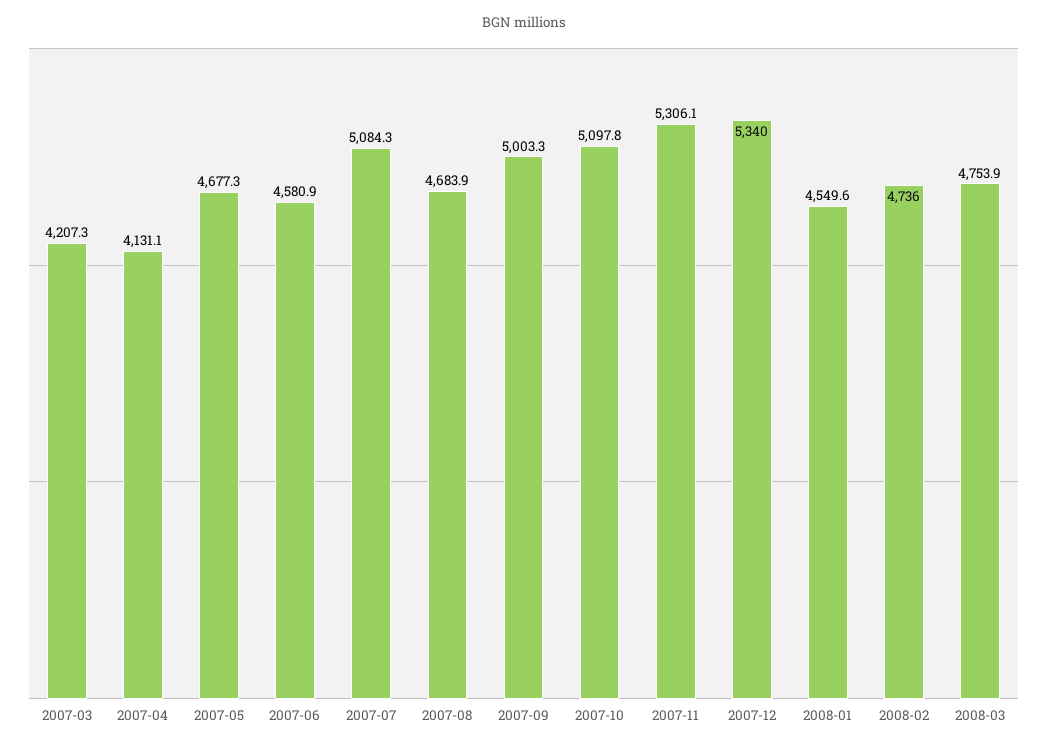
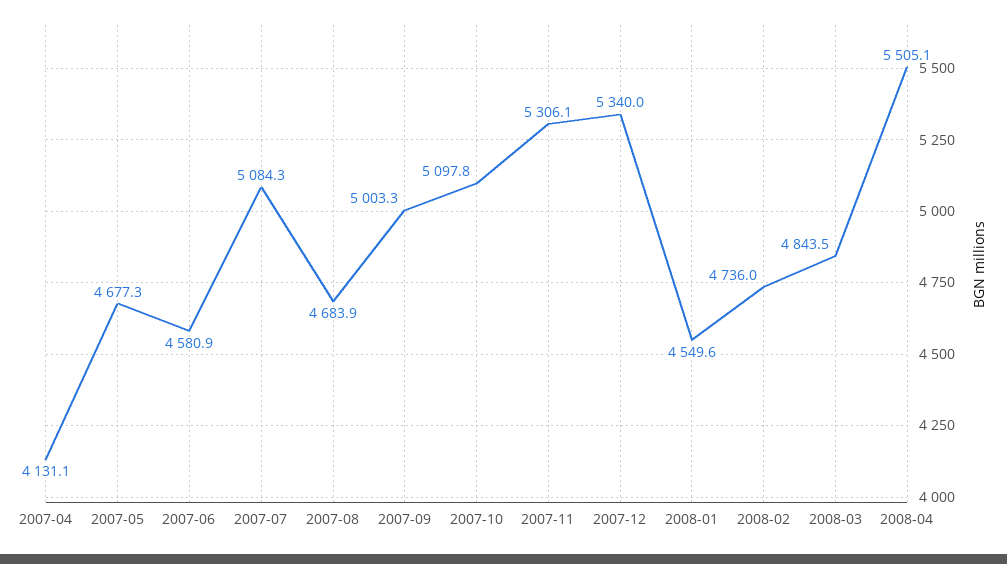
2007-03: 4207.3 -> none
2008-03: 4753.9 -> 4843.5
2008-04: none -> 5505.1

